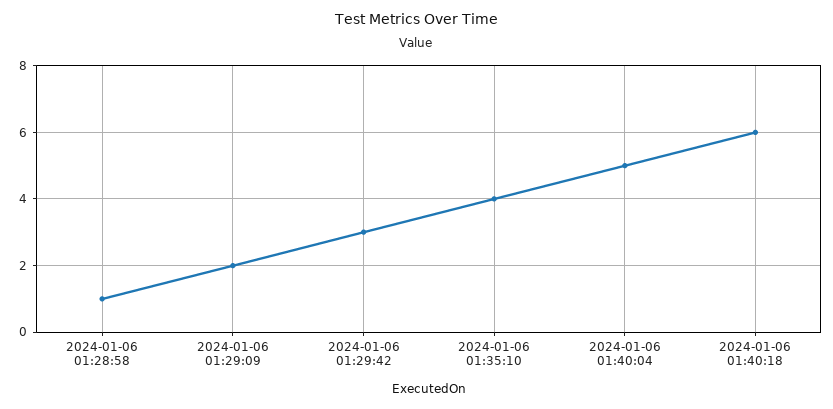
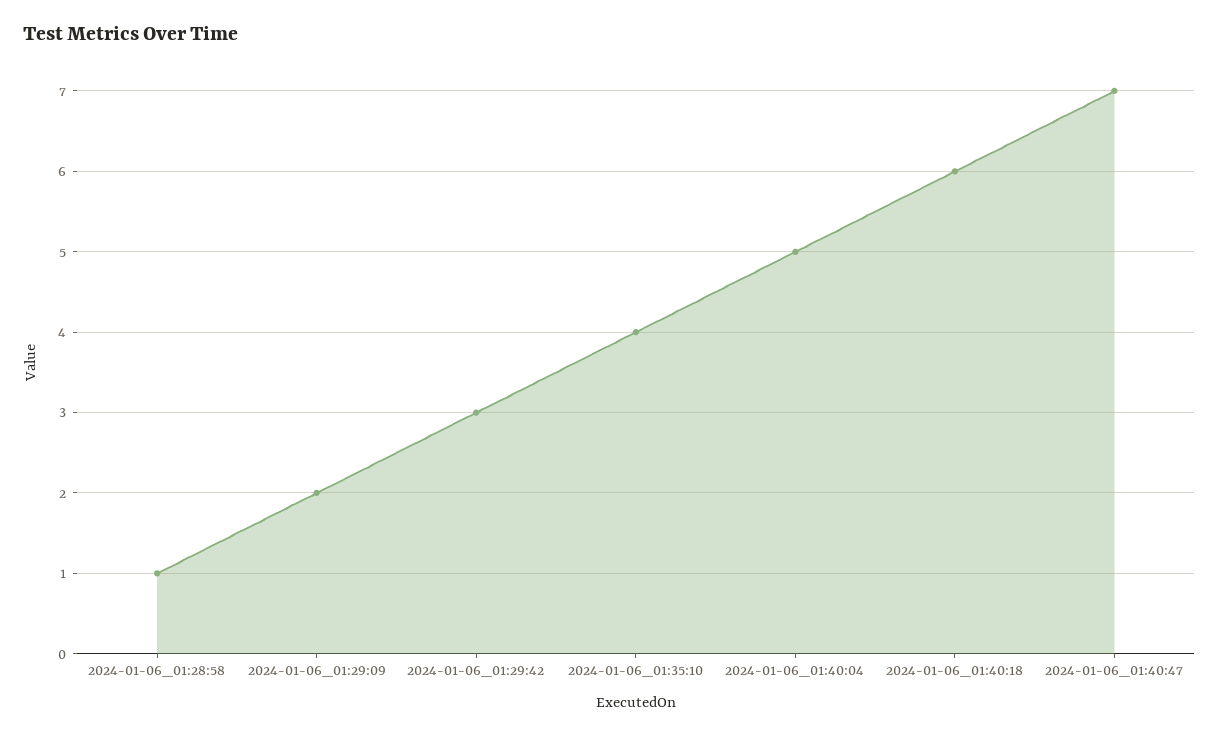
2024-01-06_01:40:47: none -> 7

